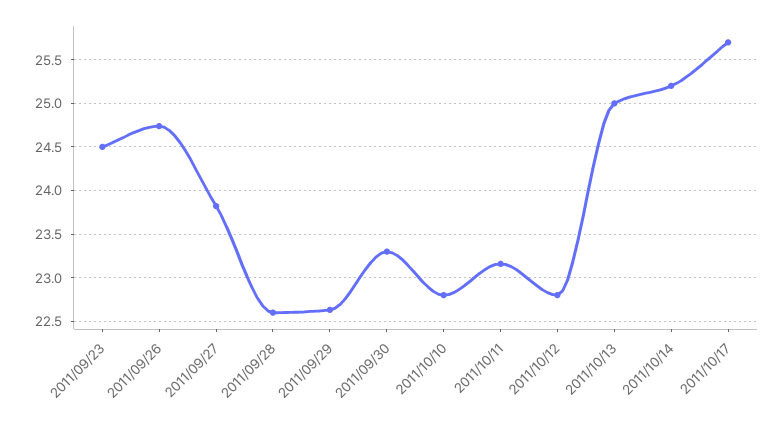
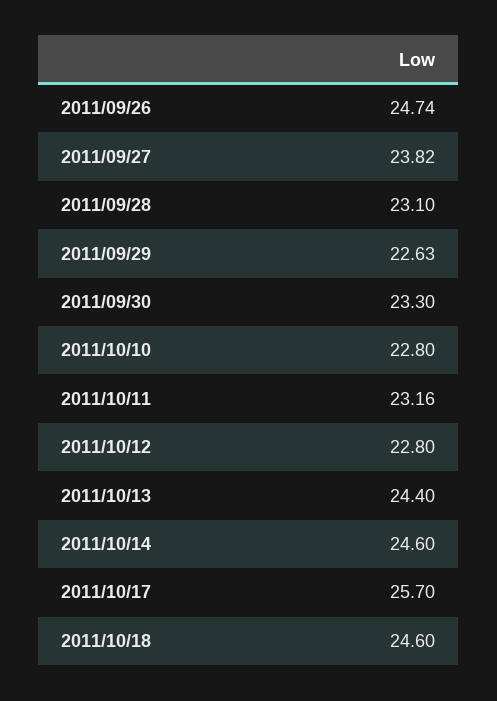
2011/09/23: 24.5 -> none
2011/09/28: 22.6 -> 23.1
2011/10/13: 25 -> 24.4
2011/10/14: 25.2 -> 24.6
2011/10/18: none -> 24.6

